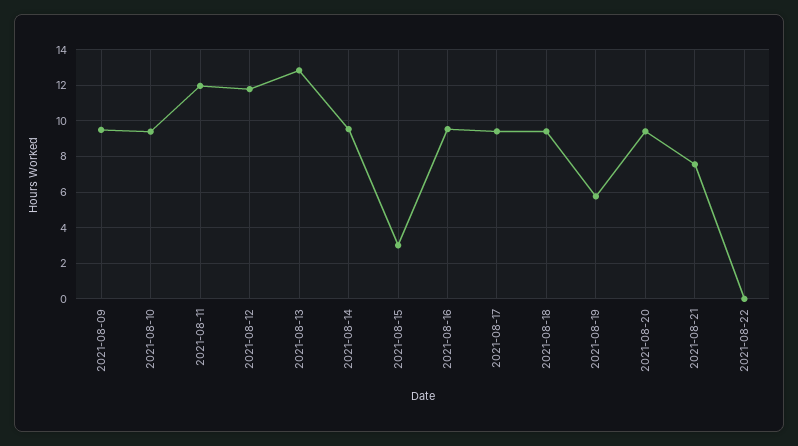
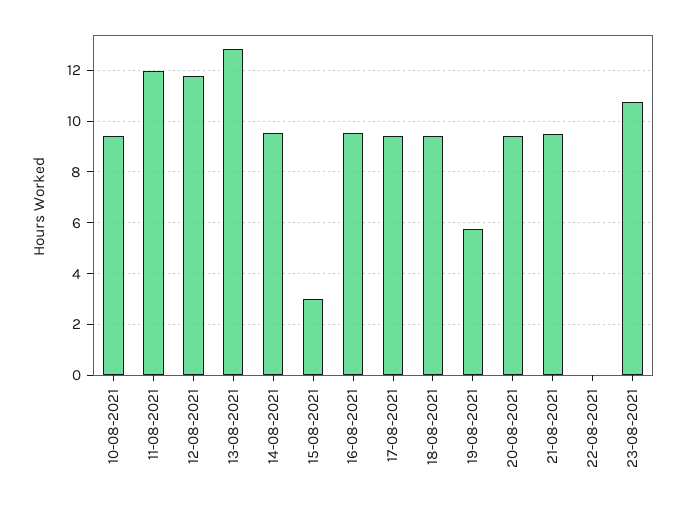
2021-08-09: 9.5 -> none
2021-08-21: 7.5 -> 9.5
23-08-2021: none -> 10.75

